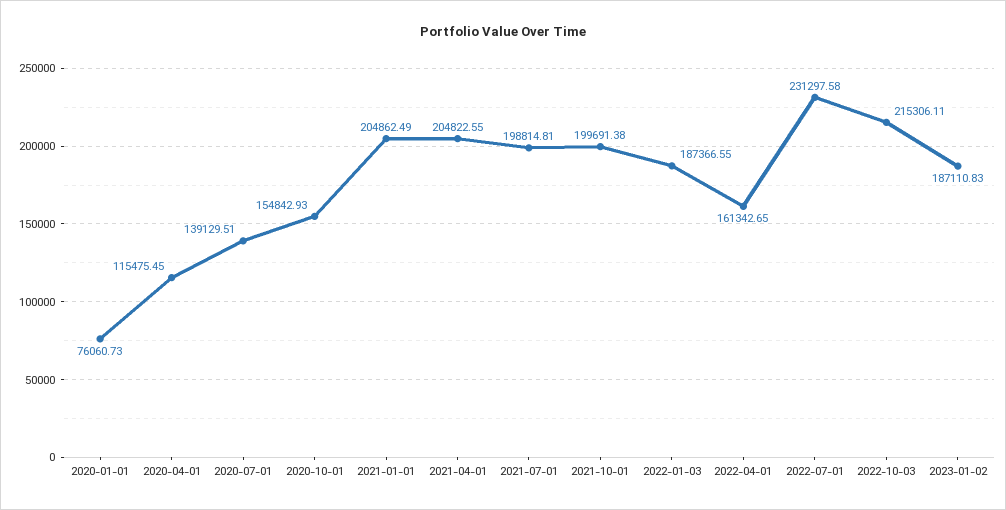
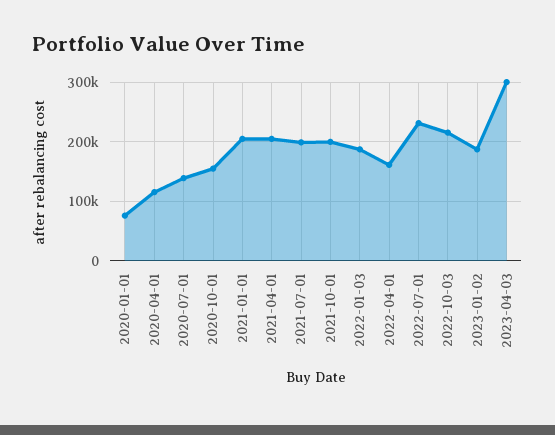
2023-04-03: none -> 300000

